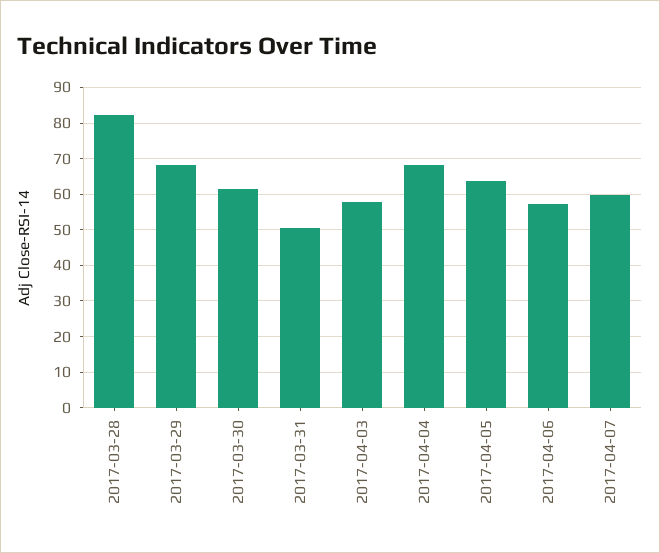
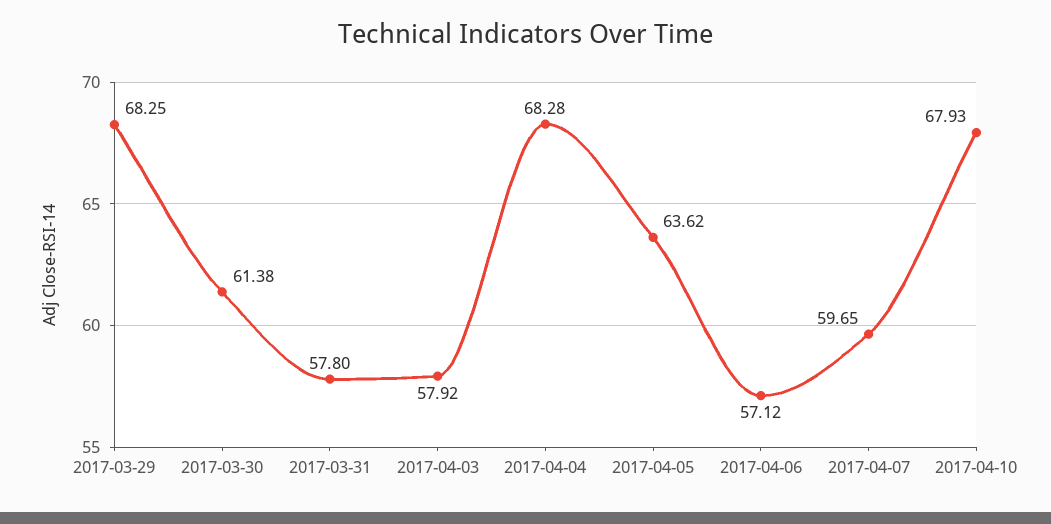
2017-03-28: 82 -> none
2017-03-31: 50 -> 57.8
2017-04-10: none -> 67.93

